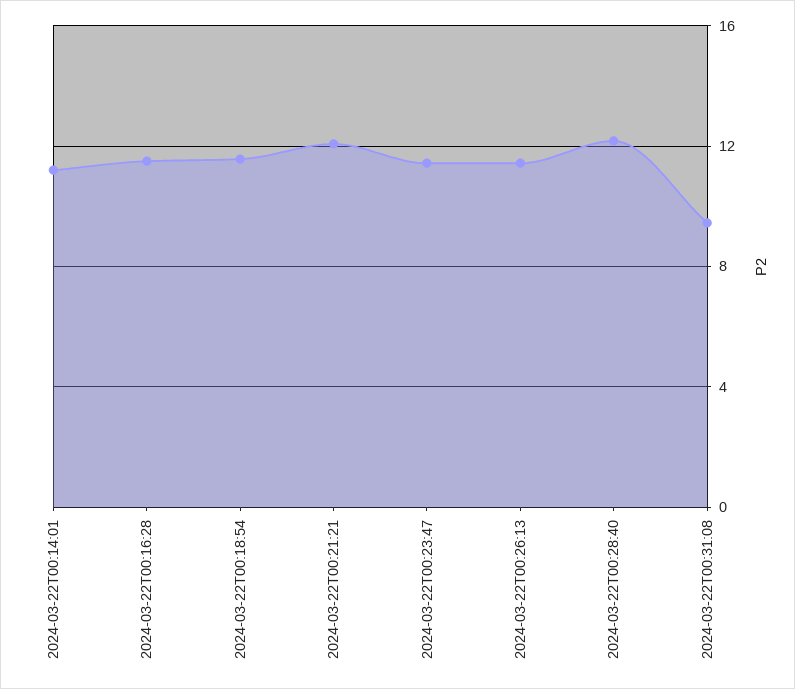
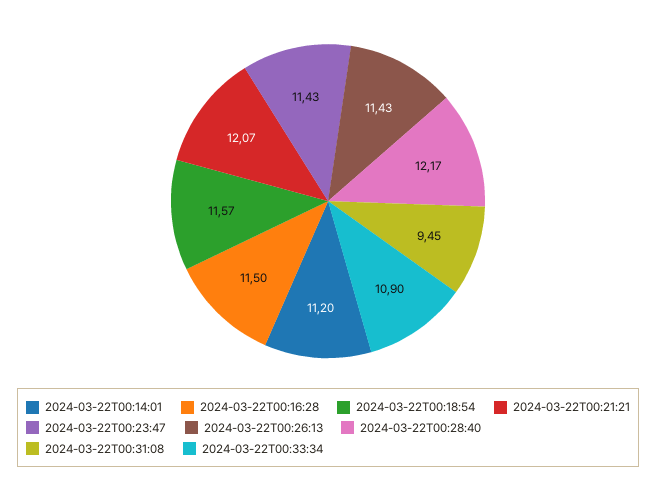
2024-03-22T00:33:34: none -> 10.9

